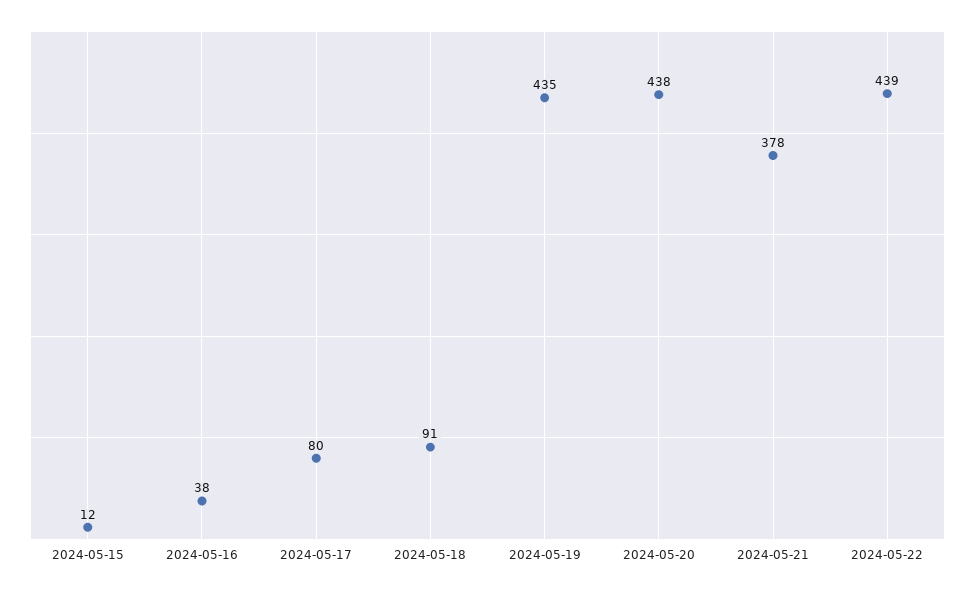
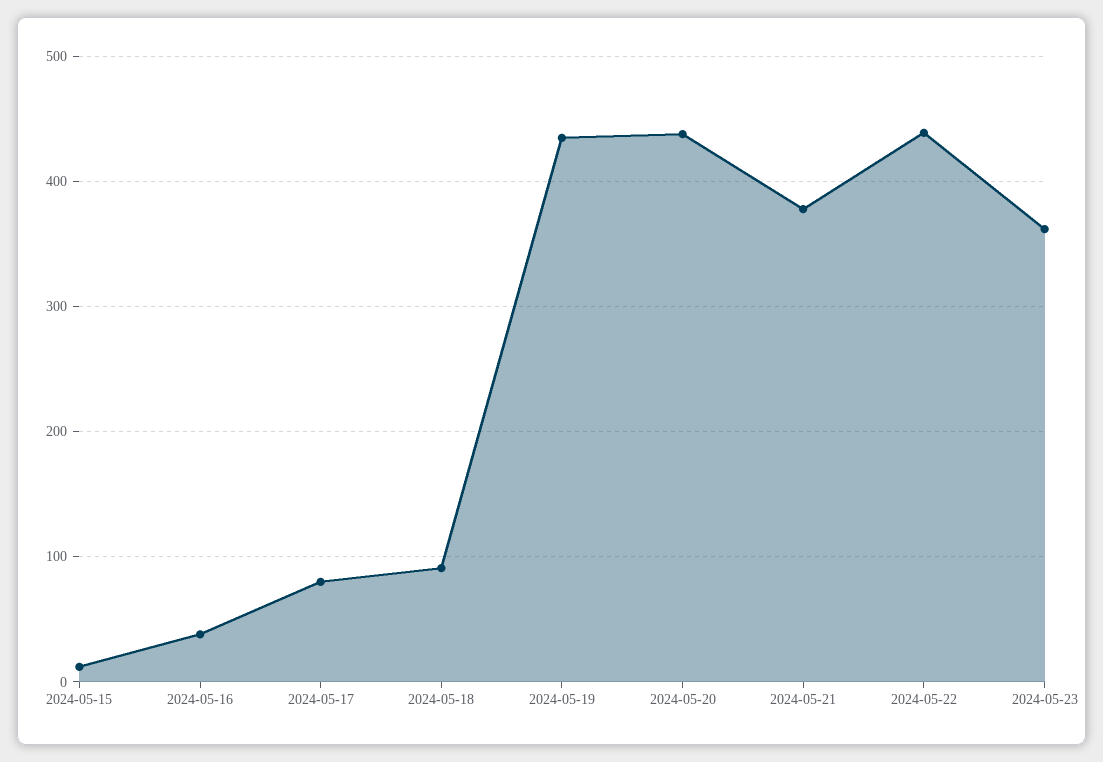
2024-05-23: none -> 360

